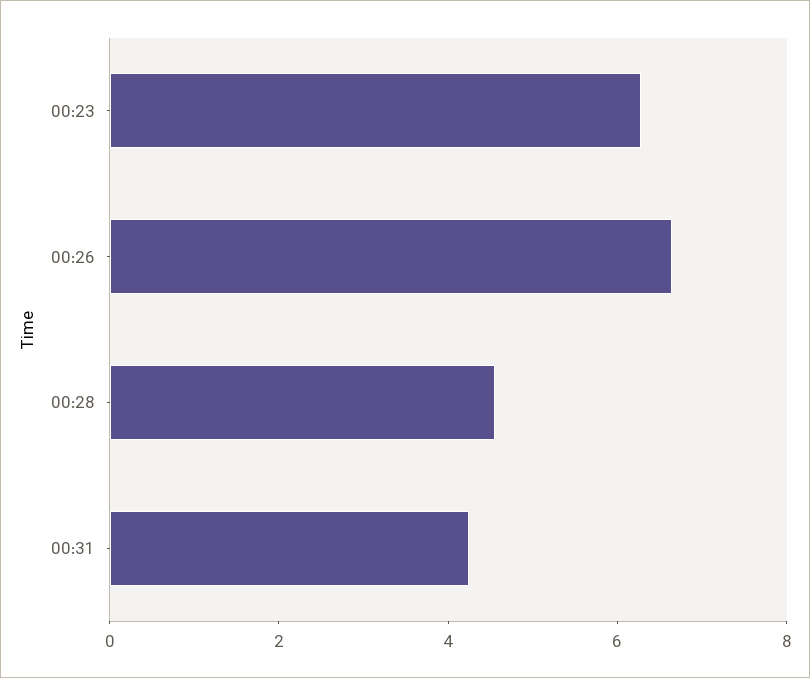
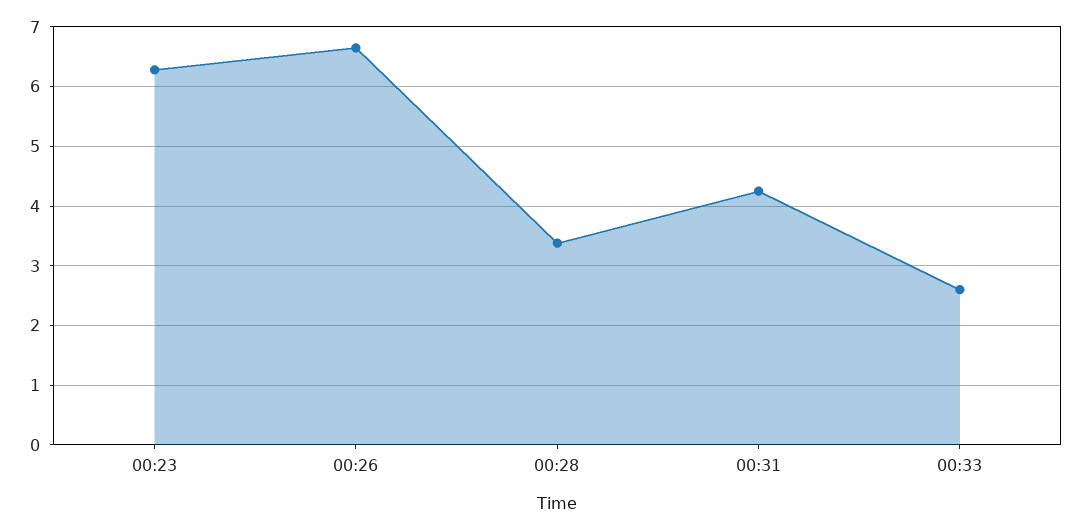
00:28: 4.5 -> 3.4
00:33: none -> 2.6

